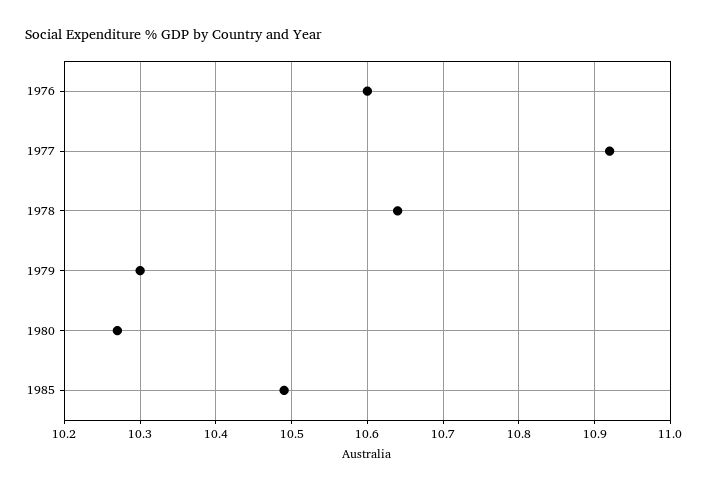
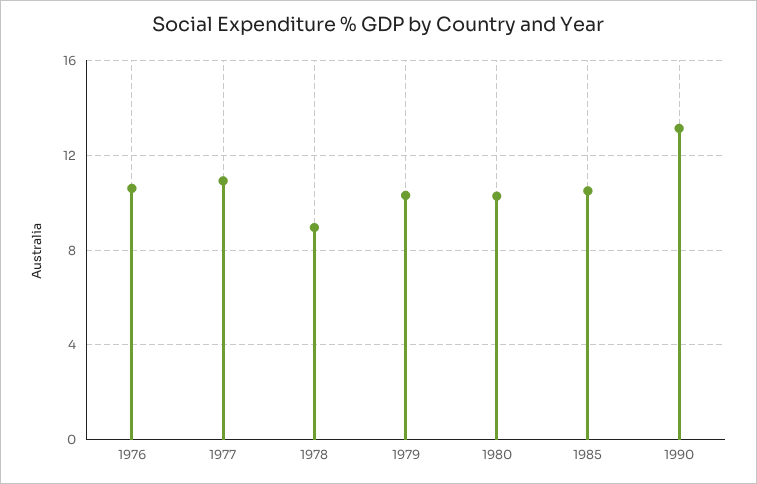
1978: 10.64 -> 9
1990: none -> 13

